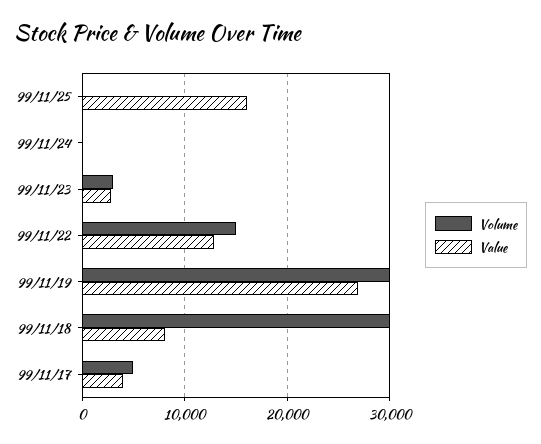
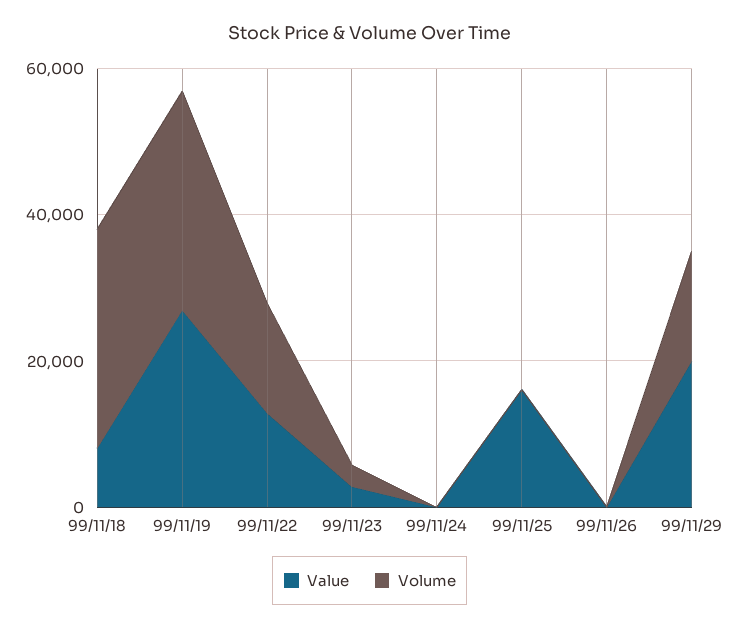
Volume, 99/11/17: 5000 -> none
Value, 99/11/17: 4000 -> none
Value, 99/11/26: none -> 0
Volume, 99/11/26: none -> 0
Value, 99/11/29: none -> 20000
Volume, 99/11/29: none -> 15000

